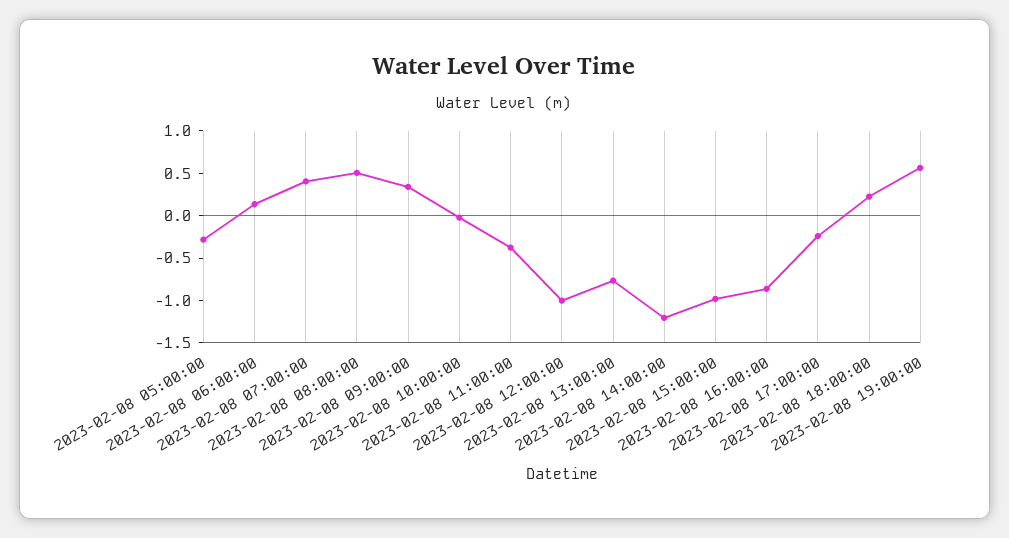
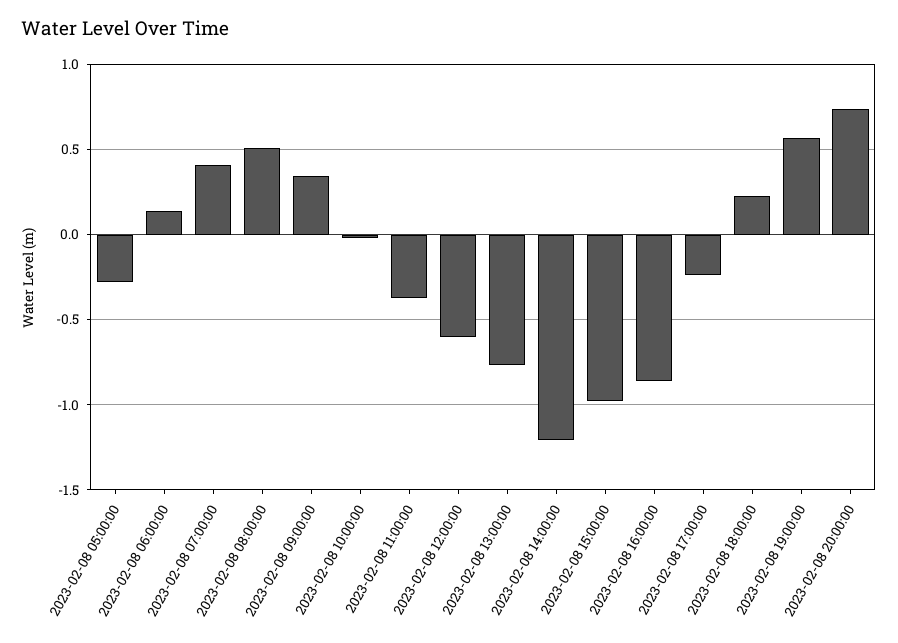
2023-02-08 12:00:00: -1 -> -0.6
2023-02-08 20:00:00: none -> 0.75

